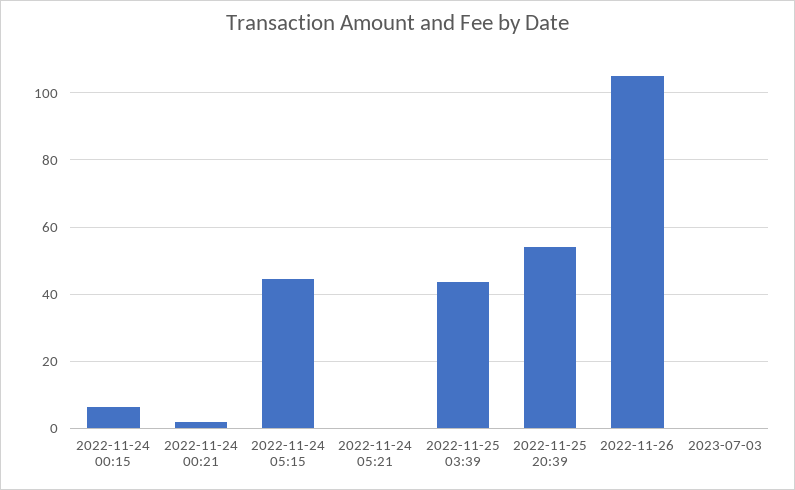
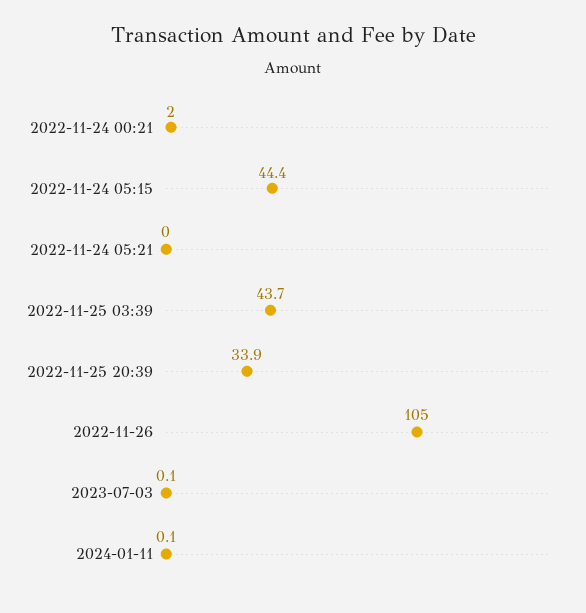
2022-11-24 00:15: 6 -> none
2022-11-25 20:39: 54 -> 33.9
2024-01-11: none -> 0.1

